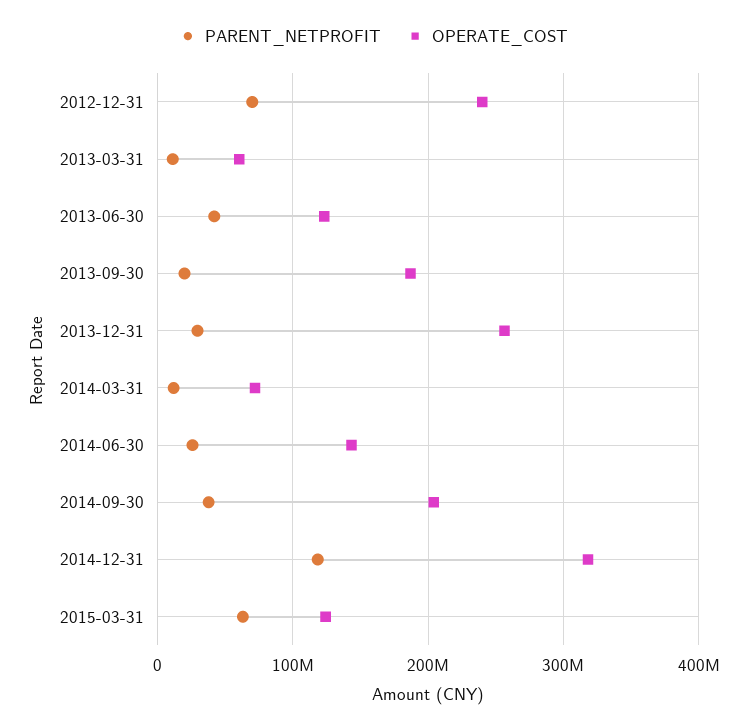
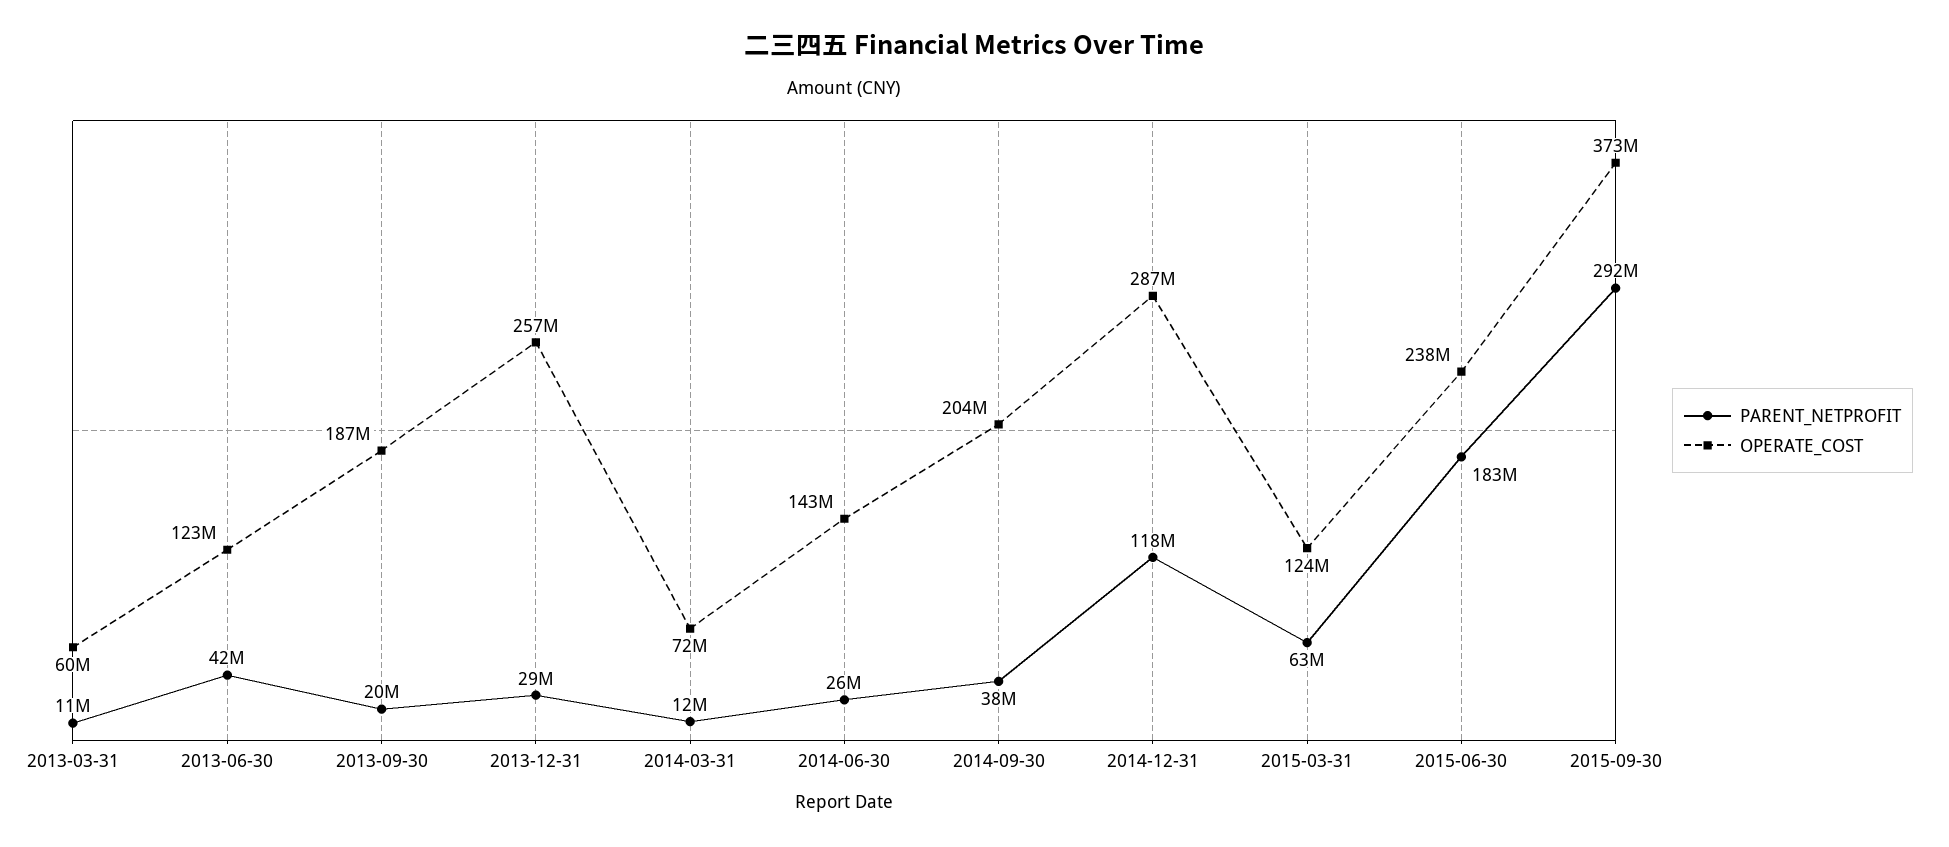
PARENT_NETPROFIT, 2012-12-31: 70000000 -> none
OPERATE_COST, 2012-12-31: 240000000 -> none
OPERATE_COST, 2014-12-31: 320000000 -> 287000000
PARENT_NETPROFIT, 2015-06-30: none -> 183000000
OPERATE_COST, 2015-06-30: none -> 238000000
PARENT_NETPROFIT, 2015-09-30: none -> 292000000
OPERATE_COST, 2015-09-30: none -> 373000000

